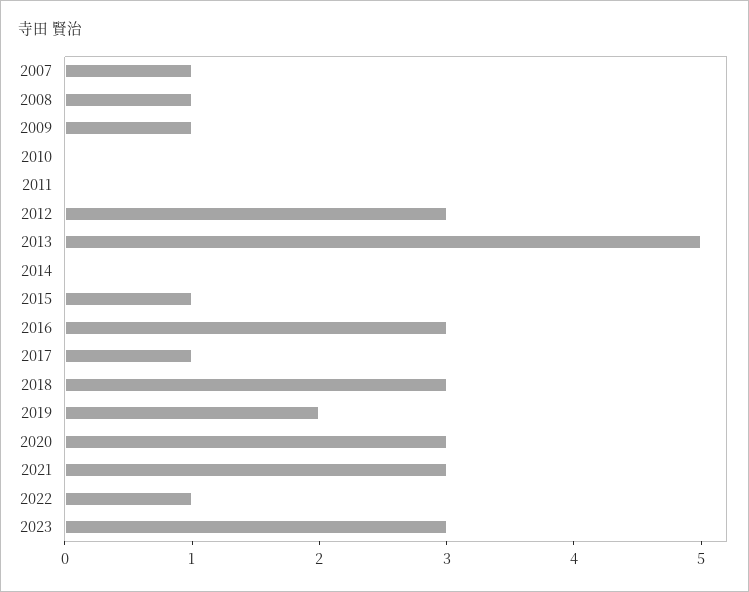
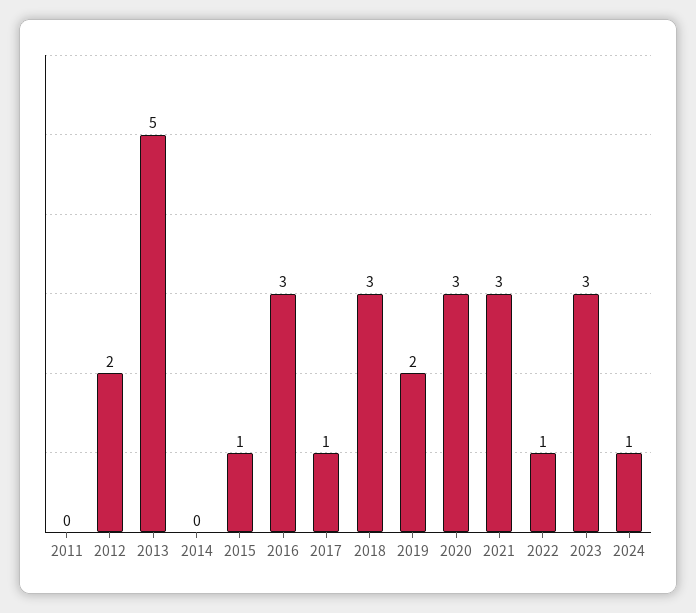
2007: 1 -> none
2008: 1 -> none
2009: 1 -> none
2010: 0 -> none
2012: 3 -> 2
2024: none -> 1

